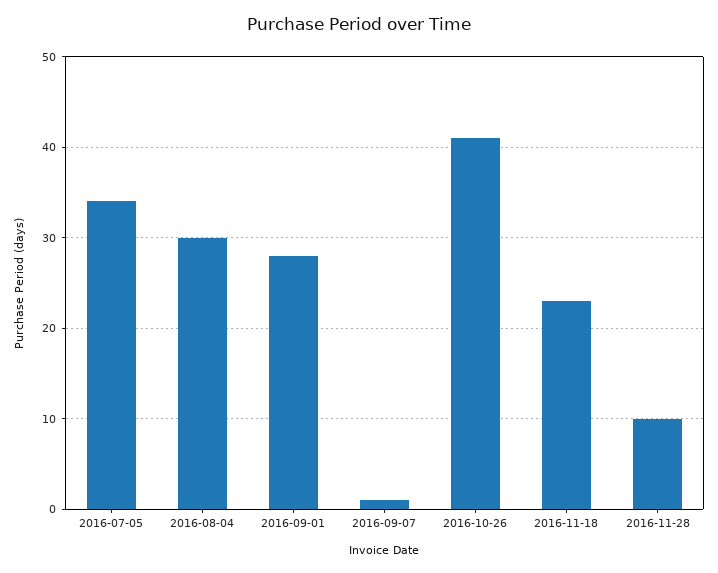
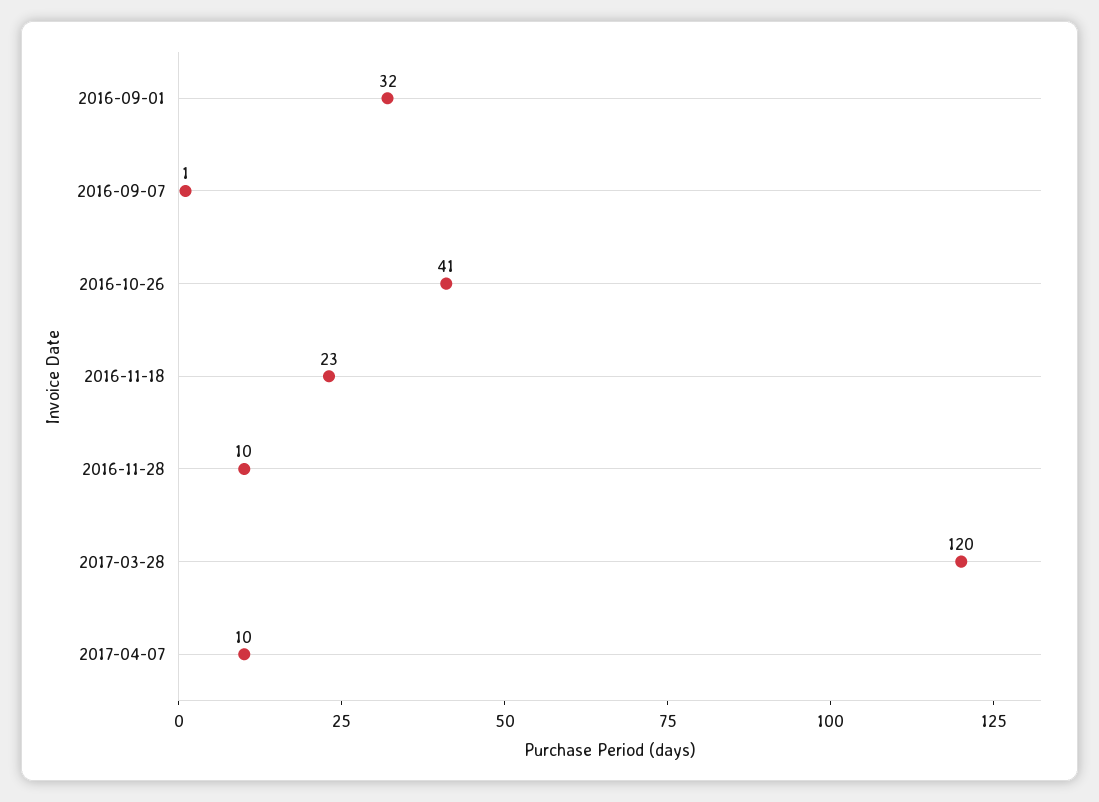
2016-07-05: 34 -> none
2016-08-04: 30 -> none
2016-09-01: 28 -> 32
2017-03-28: none -> 120
2017-04-07: none -> 10

